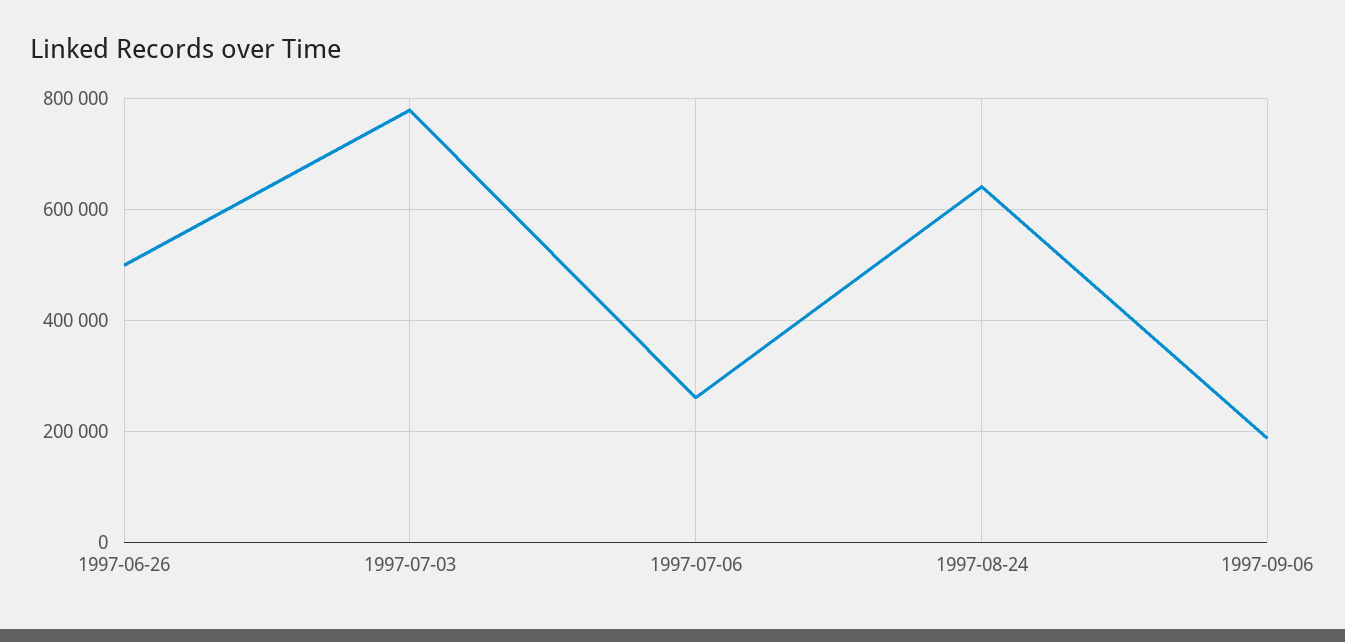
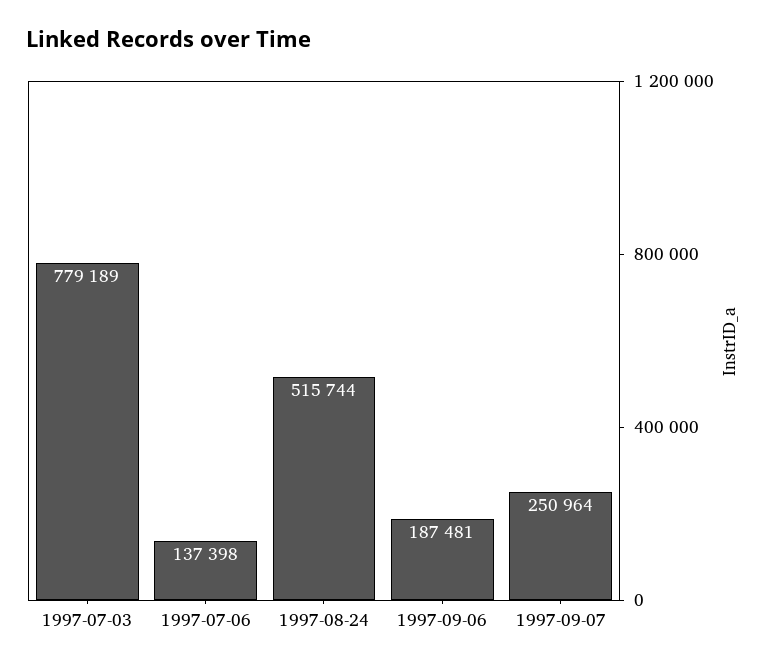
1997-06-26: 500000 -> none
1997-07-06: 260000 -> 137398
1997-08-24: 640000 -> 515744
1997-09-07: none -> 250964

